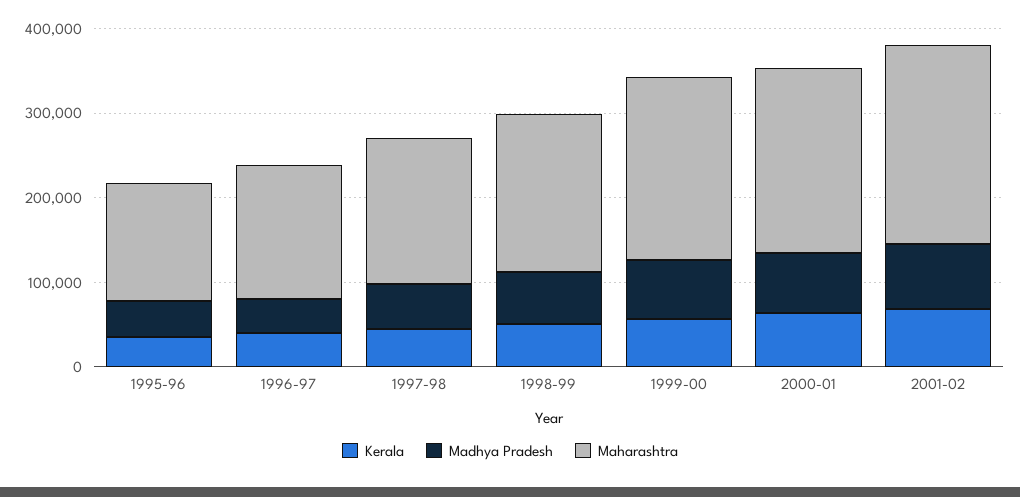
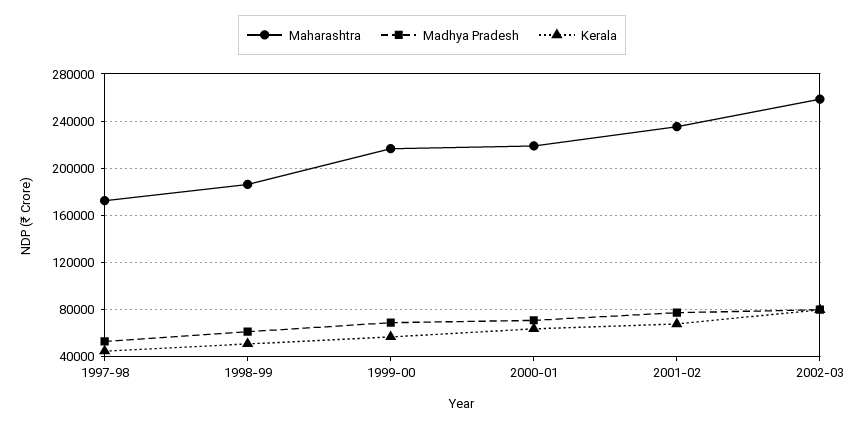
Kerala, 1995-96: 40000 -> none
Madhya Pradesh, 1995-96: 40000 -> none
Maharashtra, 1995-96: 140000 -> none
Kerala, 1996-97: 40000 -> none
Madhya Pradesh, 1996-97: 40000 -> none
Maharashtra, 1996-97: 160000 -> none
Maharashtra, 2002-03: none -> 260000
Madhya Pradesh, 2002-03: none -> 80000
Kerala, 2002-03: none -> 80000

